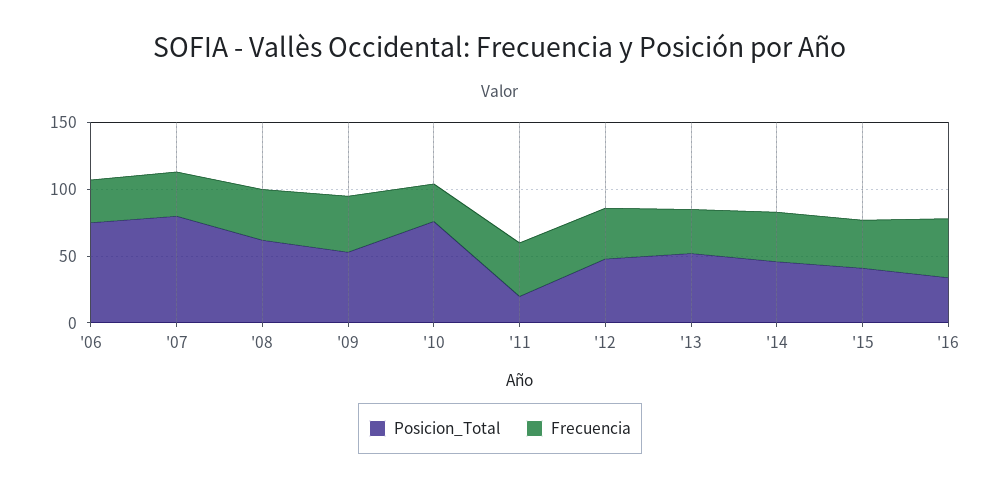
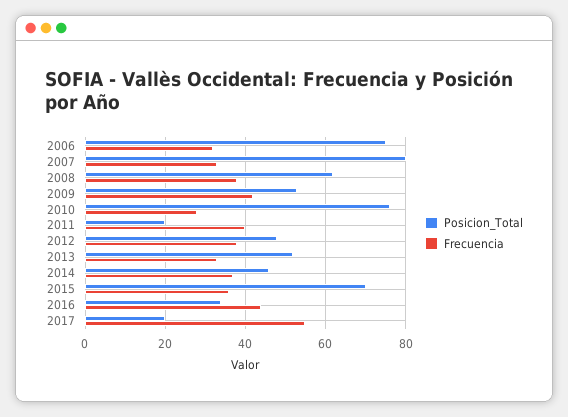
Posicion_Total, '15: 40 -> 70
Posicion_Total, 2017: none -> 20
Frecuencia, 2017: none -> 55

